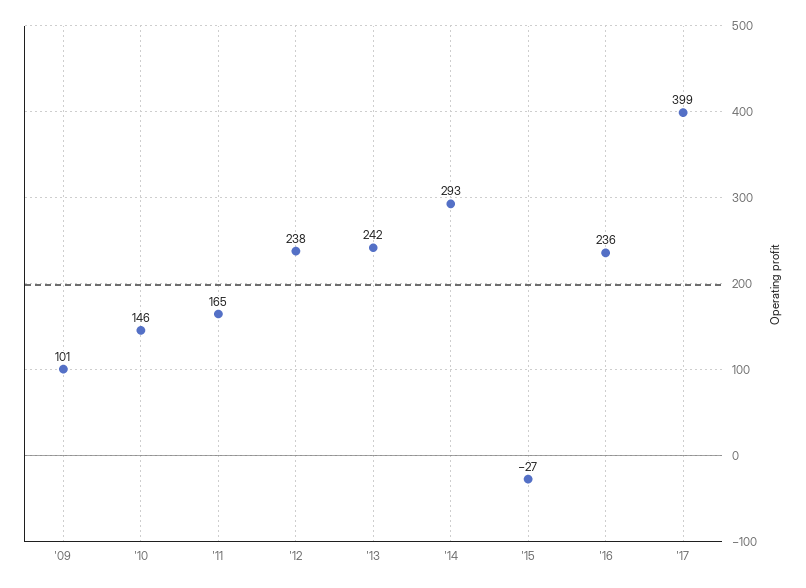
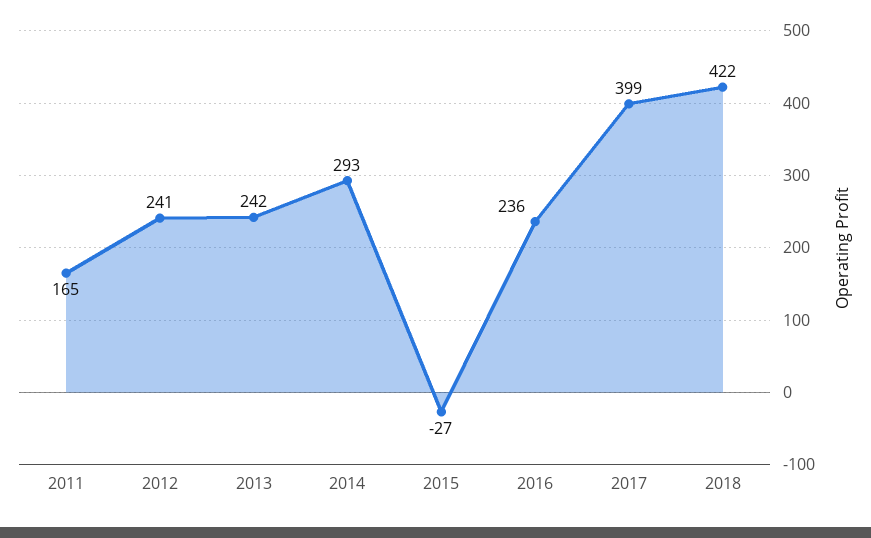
'09: 101 -> none
'10: 146 -> none
'12: 238 -> 241
2018: none -> 422

